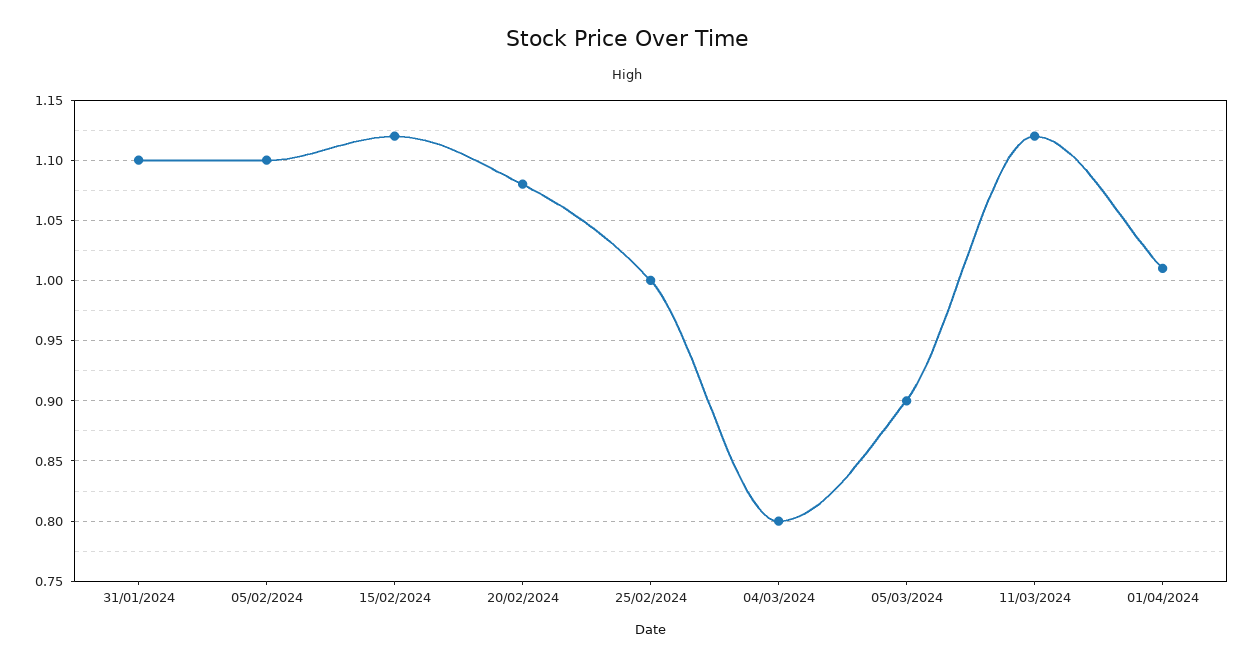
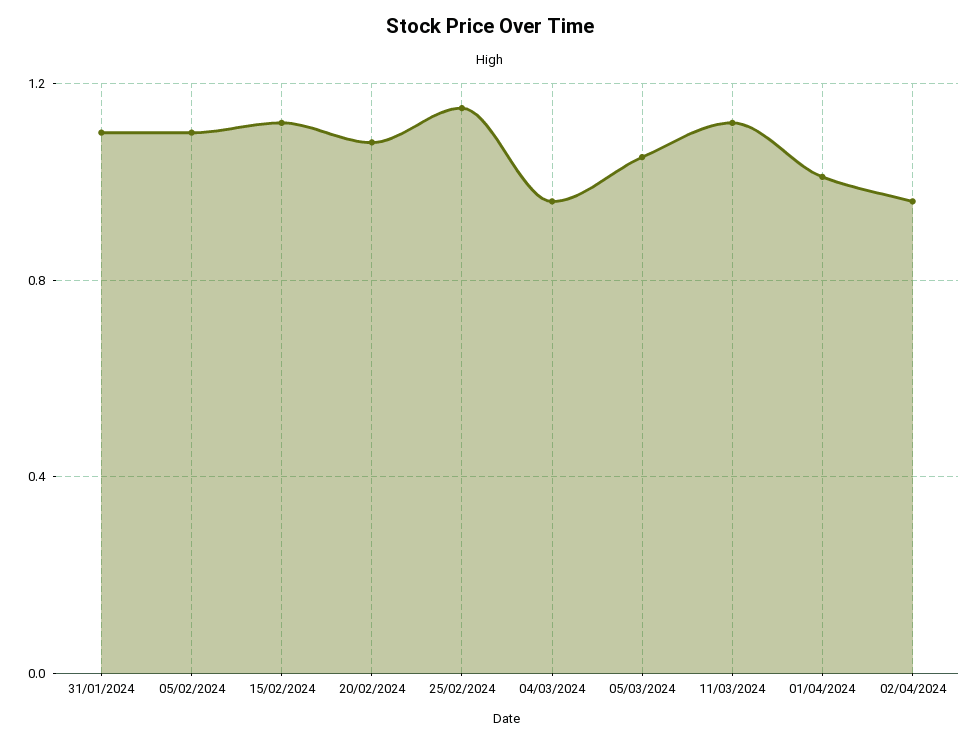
25/02/2024: 1 -> 1.15
04/03/2024: 0.8 -> 0.95
05/03/2024: 0.9 -> 1.05
02/04/2024: none -> 0.95

